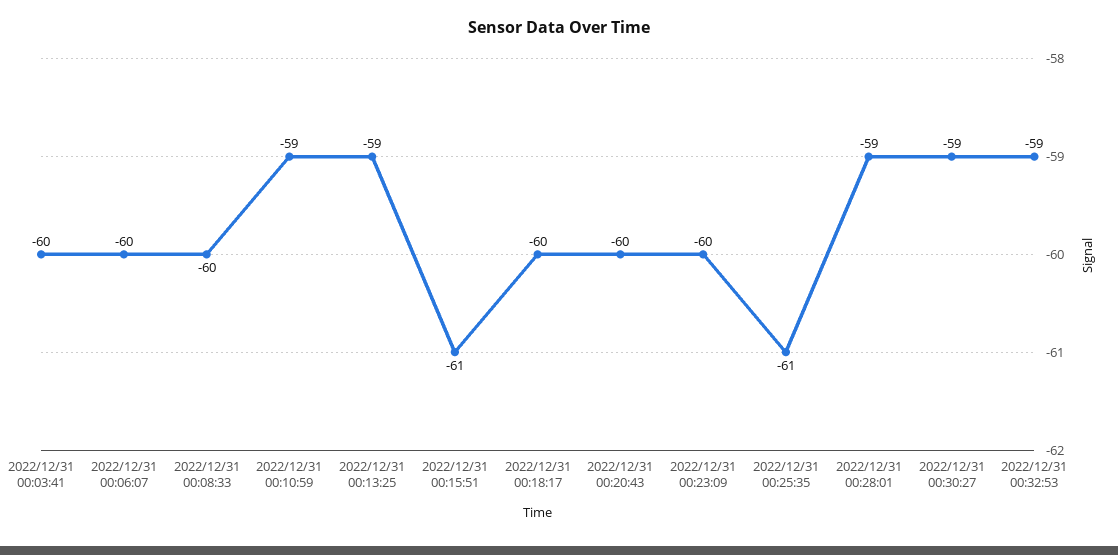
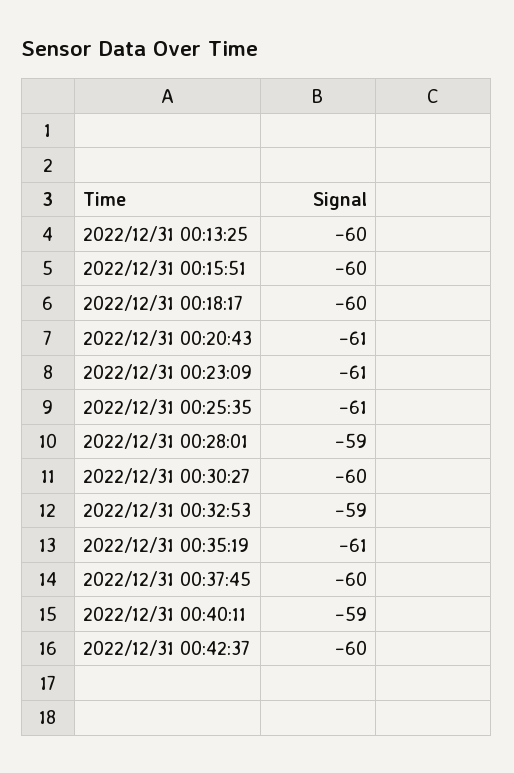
2022/12/31 00:03:41: -60 -> none
2022/12/31 00:06:07: -60 -> none
2022/12/31 00:08:33: -60 -> none
2022/12/31 00:10:59: -59 -> none
2022/12/31 00:13:25: -59 -> -60
2022/12/31 00:15:51: -61 -> -60
2022/12/31 00:20:43: -60 -> -61
2022/12/31 00:23:09: -60 -> -61
2022/12/31 00:30:27: -59 -> -60
2022/12/31 00:35:19: none -> -61
2022/12/31 00:37:45: none -> -60
2022/12/31 00:40:11: none -> -59
2022/12/31 00:42:37: none -> -60

